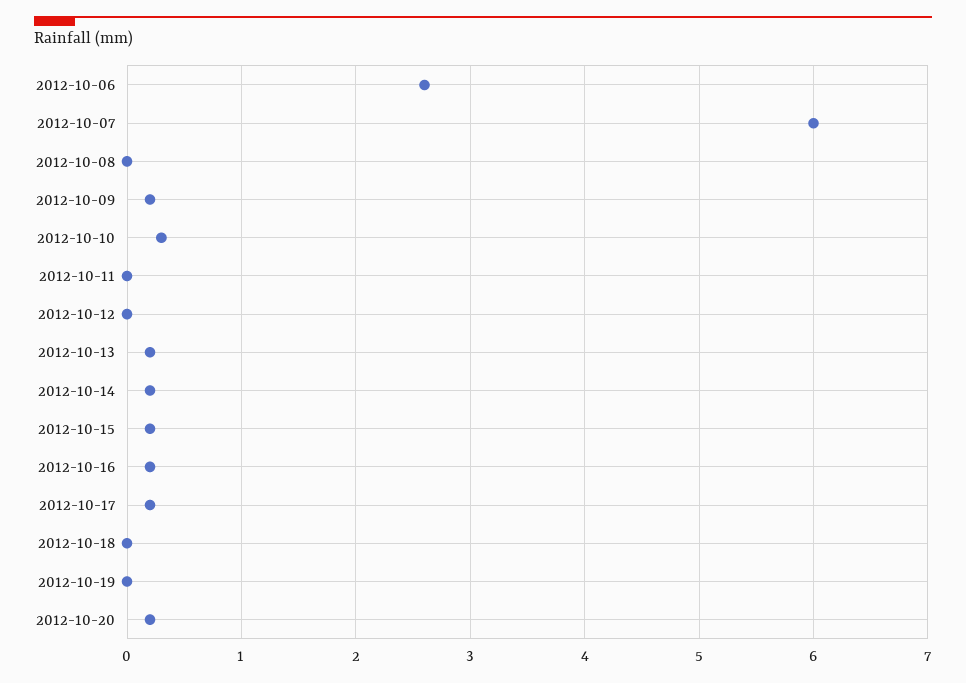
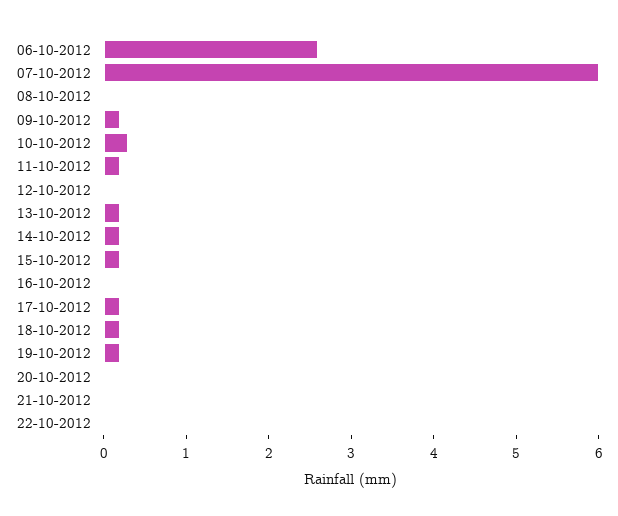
2012-10-11: 0 -> 0.2
2012-10-16: 0.2 -> 0
2012-10-18: 0 -> 0.2
2012-10-19: 0 -> 0.2
2012-10-20: 0.2 -> 0
21-10-2012: none -> 0
22-10-2012: none -> 0

